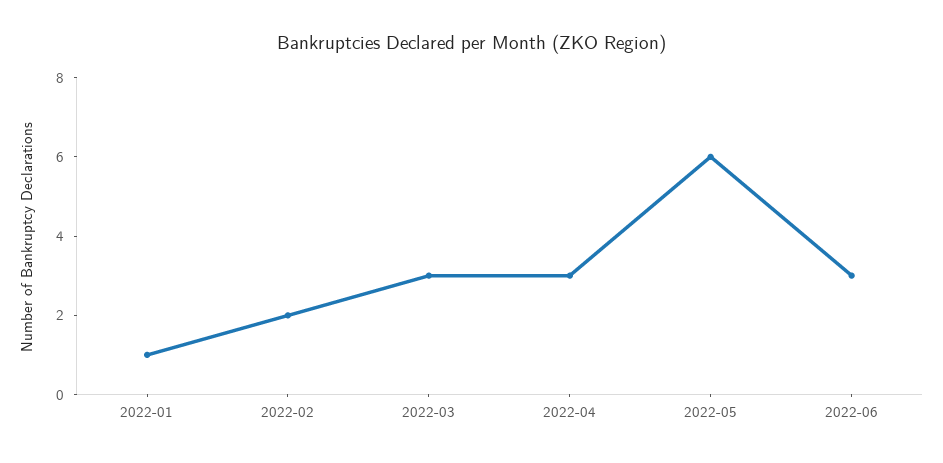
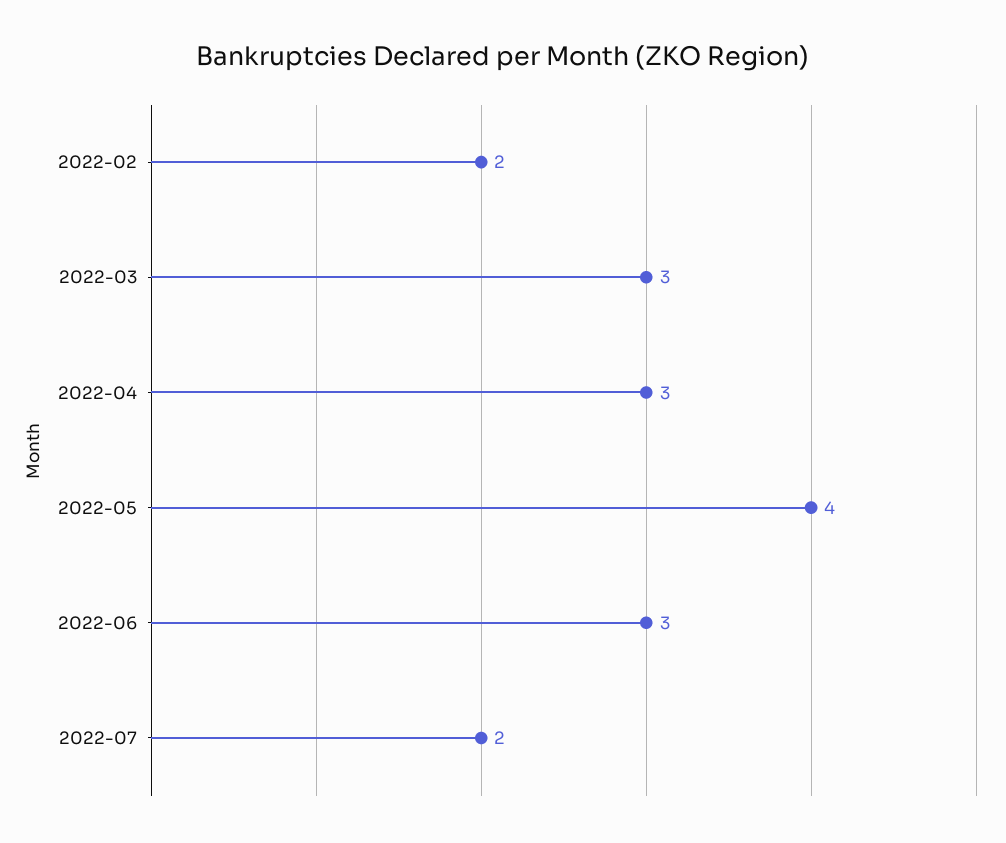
2022-01: 1 -> none
2022-05: 6 -> 4
2022-07: none -> 2

